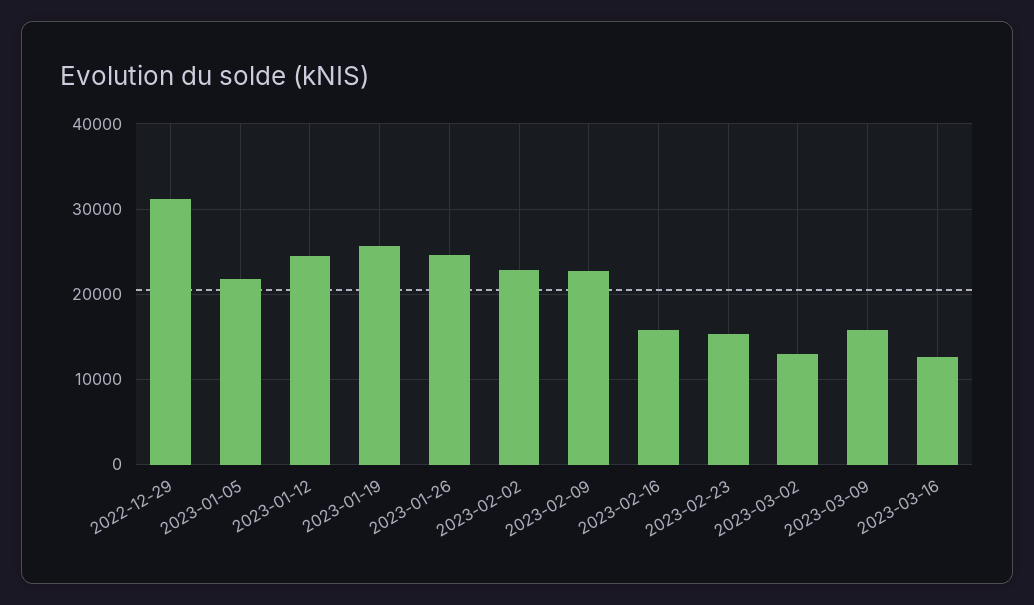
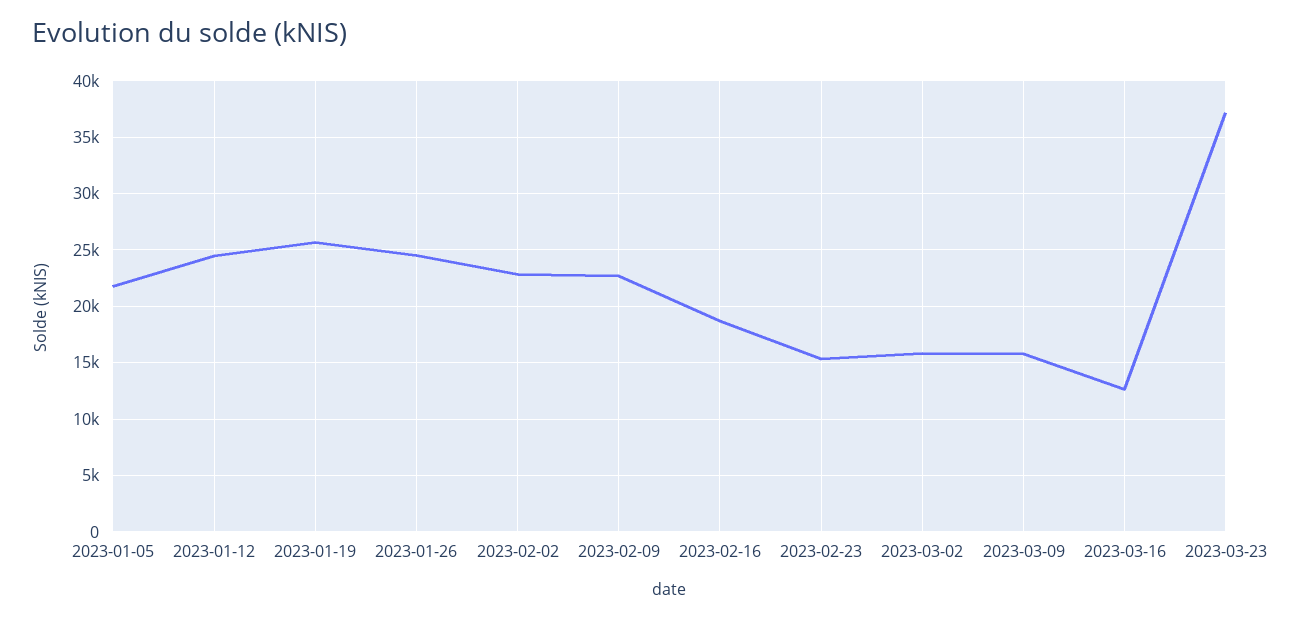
2022-12-29: 31000 -> none
2023-02-16: 16000 -> 19000
2023-03-02: 13000 -> 16000
2023-03-23: none -> 37000

